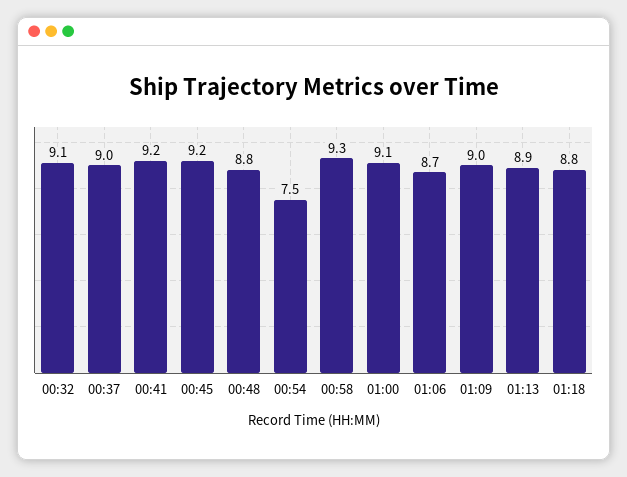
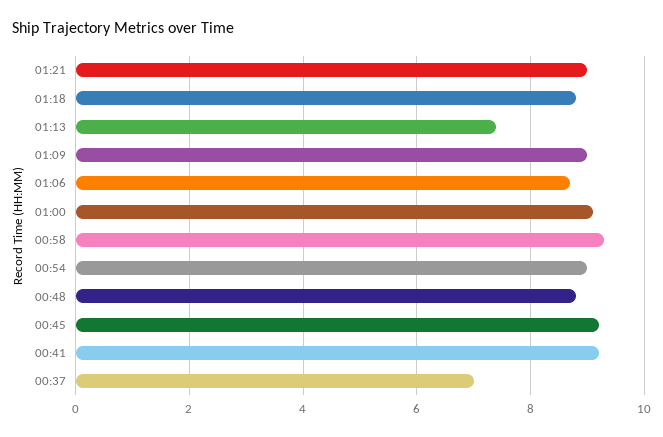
00:32: 9.1 -> none
00:37: 9 -> 7
00:54: 7.5 -> 9
01:13: 8.9 -> 7.5
01:21: none -> 9

